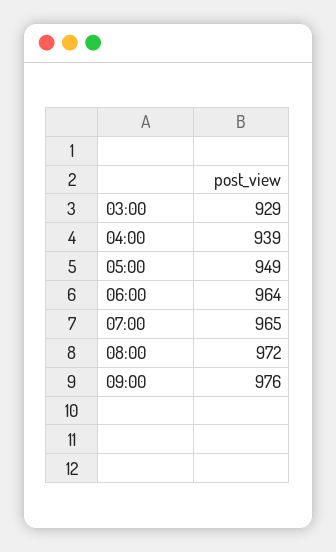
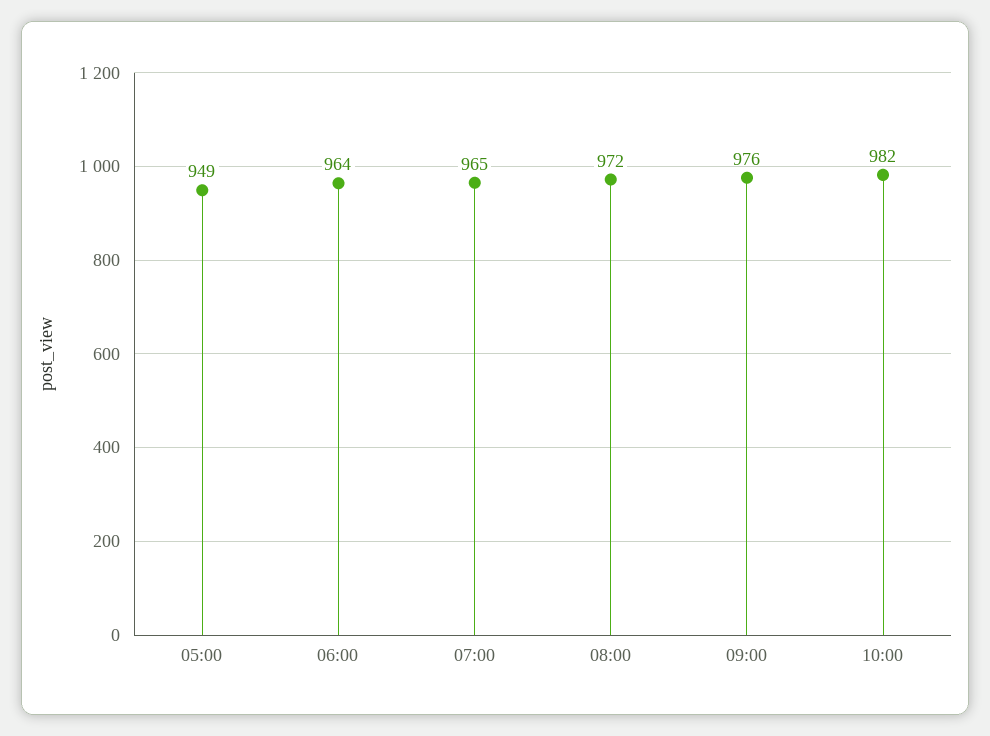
03:00: 929 -> none
04:00: 939 -> none
10:00: none -> 982

